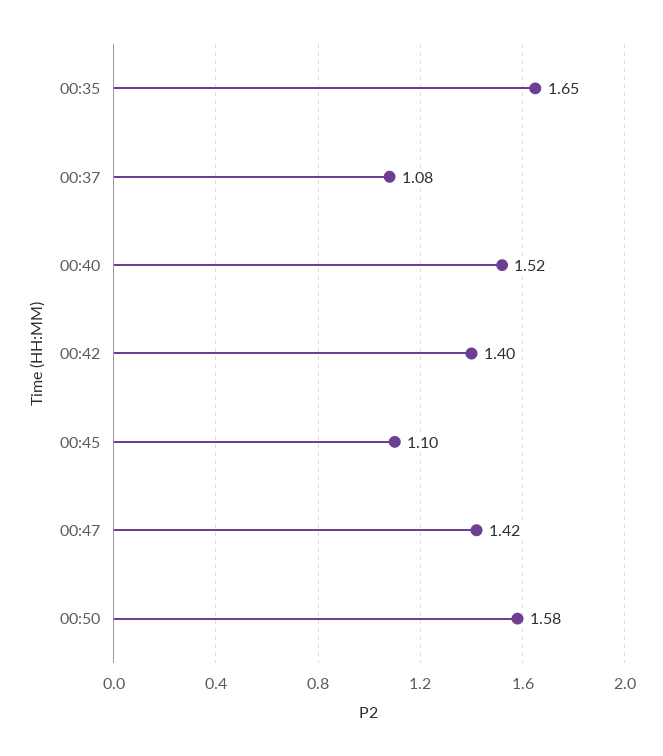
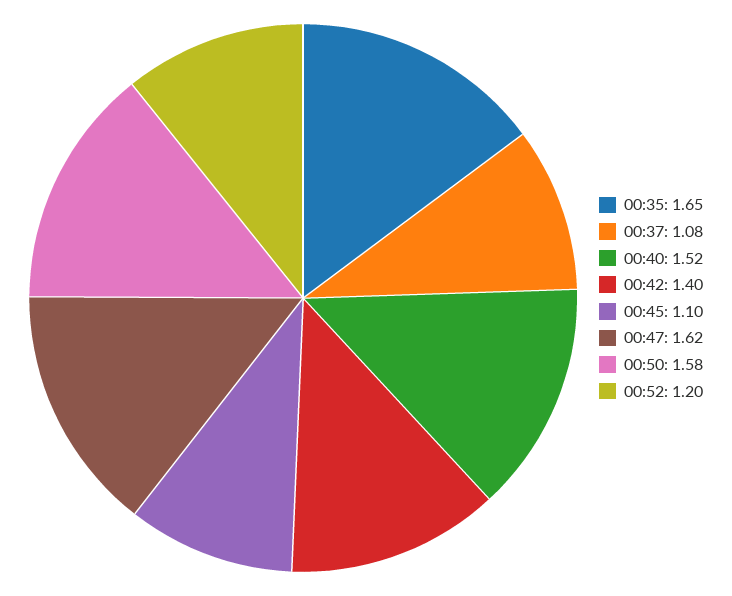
00:47: 1.42 -> 1.62
00:52: none -> 1.2

